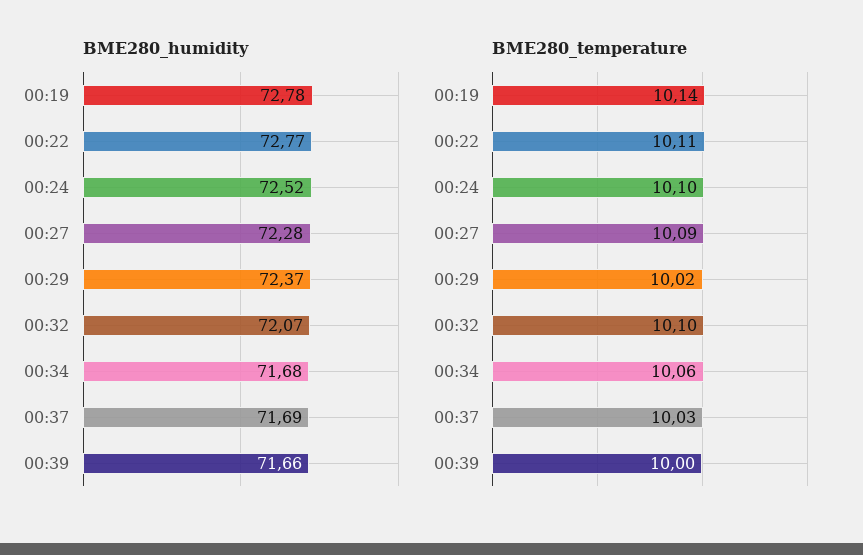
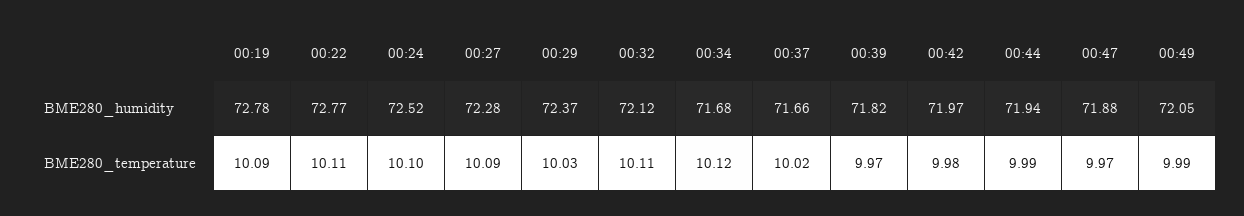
BME280_humidity, 00:32: 72.07 -> 72.12
BME280_humidity, 00:37: 71.69 -> 71.66
BME280_humidity, 00:39: 71.66 -> 71.82
BME280_temperature, 00:19: 10.14 -> 10.09
BME280_temperature, 00:29: 10.02 -> 10.03
BME280_temperature, 00:32: 10.1 -> 10.11
BME280_temperature, 00:34: 10.06 -> 10.12
BME280_temperature, 00:37: 10.03 -> 10.02
BME280_temperature, 00:39: 10 -> 9.97
BME280_humidity, 00:42: none -> 71.97
BME280_humidity, 00:44: none -> 71.94
BME280_humidity, 00:47: none -> 71.88
BME280_humidity, 00:49: none -> 72.05
BME280_temperature, 00:42: none -> 9.98
BME280_temperature, 00:44: none -> 9.99
BME280_temperature, 00:47: none -> 9.97
BME280_temperature, 00:49: none -> 9.99

